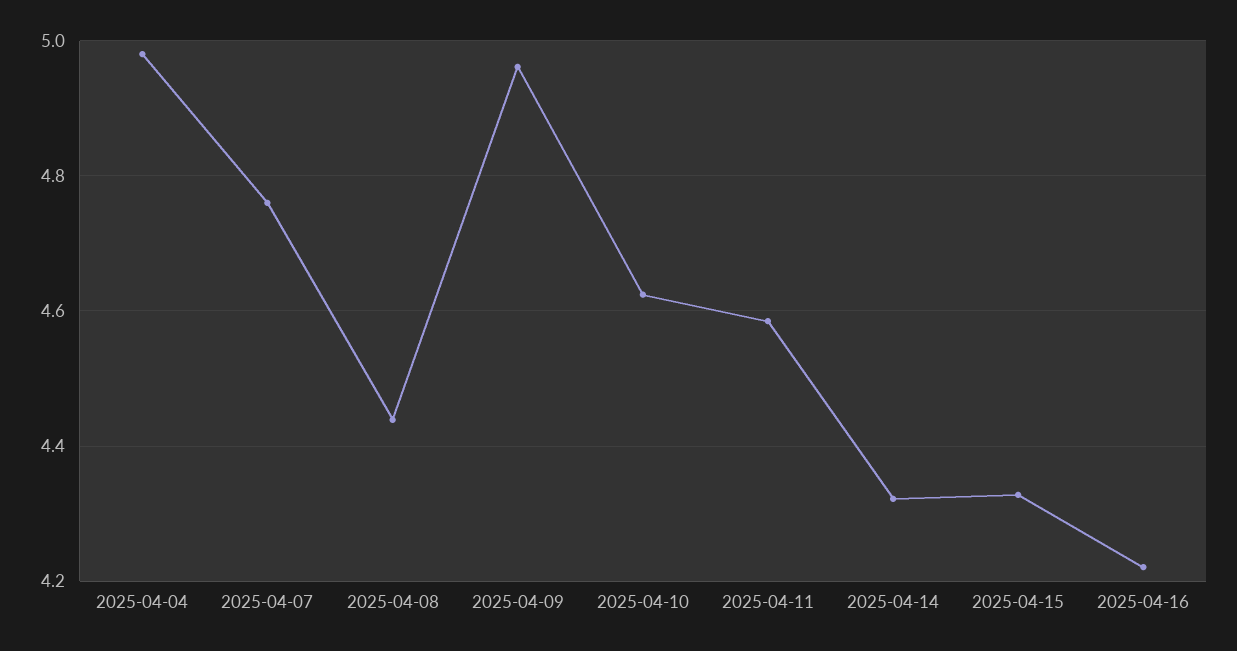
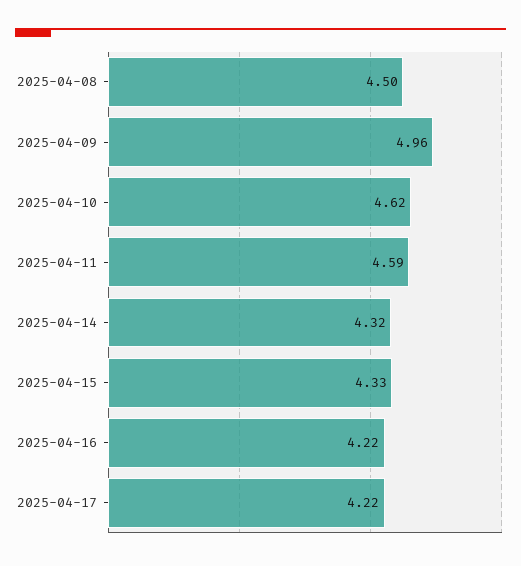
2025-04-04: 4.98 -> none
2025-04-07: 4.76 -> none
2025-04-08: 4.44 -> 4.5
2025-04-17: none -> 4.22

